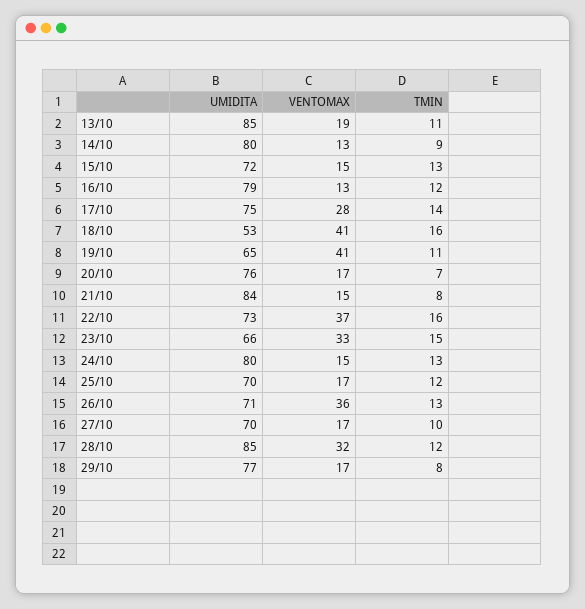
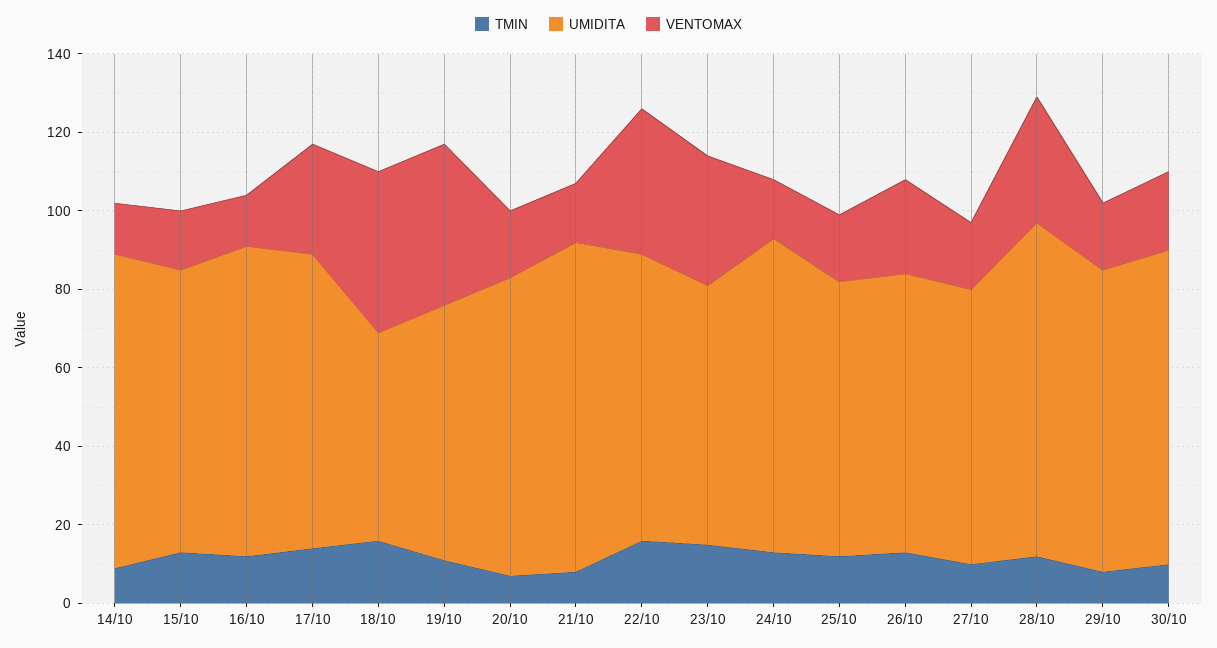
UMIDITA, 13/10: 85 -> none
VENTOMAX, 13/10: 19 -> none
TMIN, 13/10: 11 -> none
VENTOMAX, 26/10: 36 -> 25
TMIN, 30/10: none -> 10
UMIDITA, 30/10: none -> 80
VENTOMAX, 30/10: none -> 20

